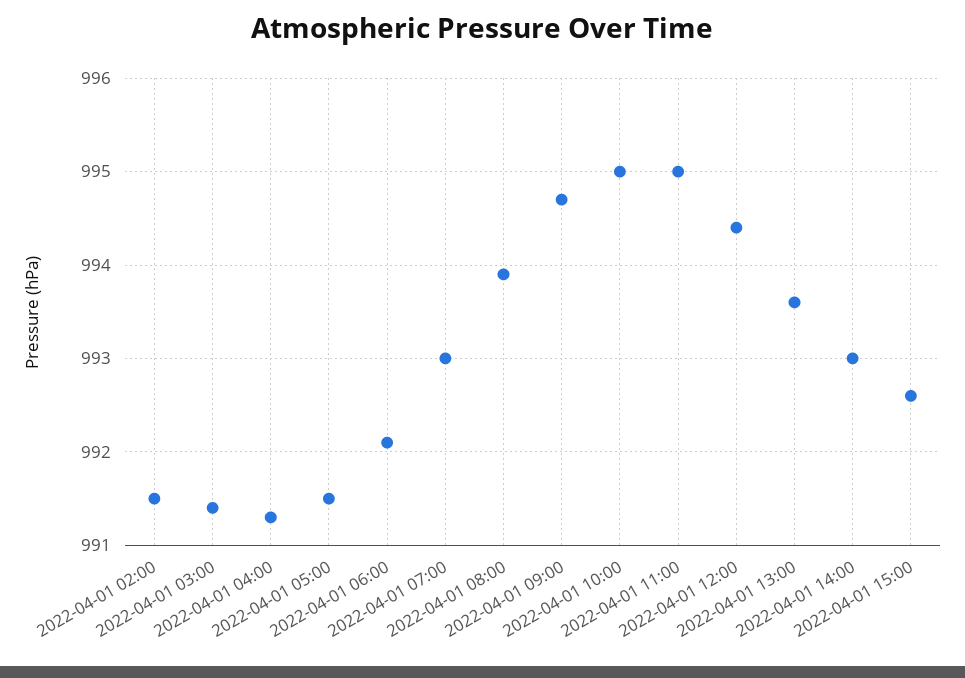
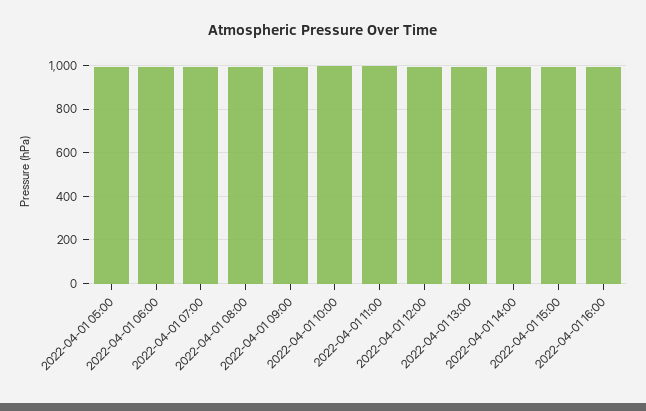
2022-04-01 02:00: 991.5 -> none
2022-04-01 03:00: 991.4 -> none
2022-04-01 04:00: 991.3 -> none
2022-04-01 16:00: none -> 1000

